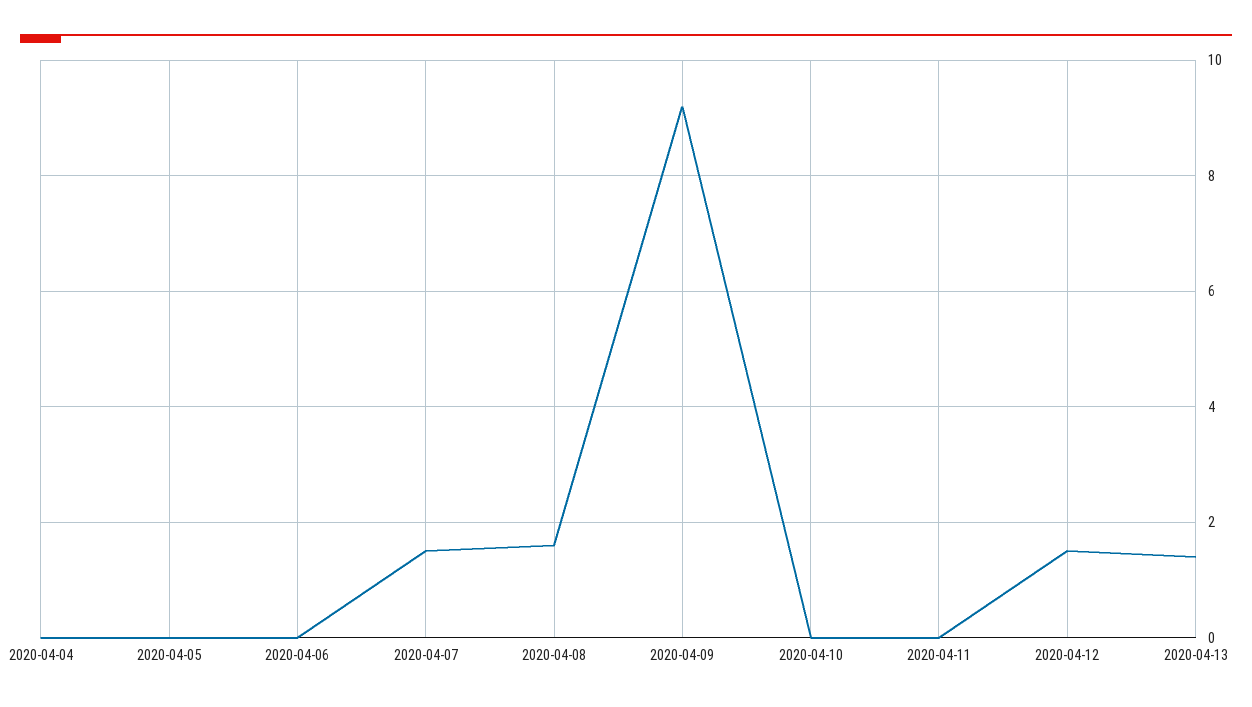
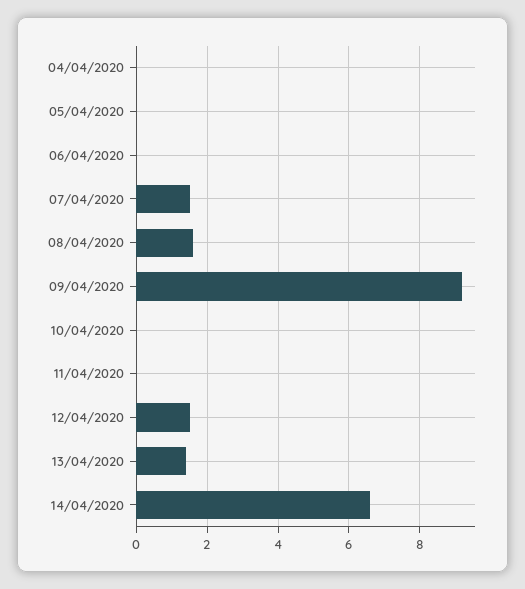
14/04/2020: none -> 6.5

